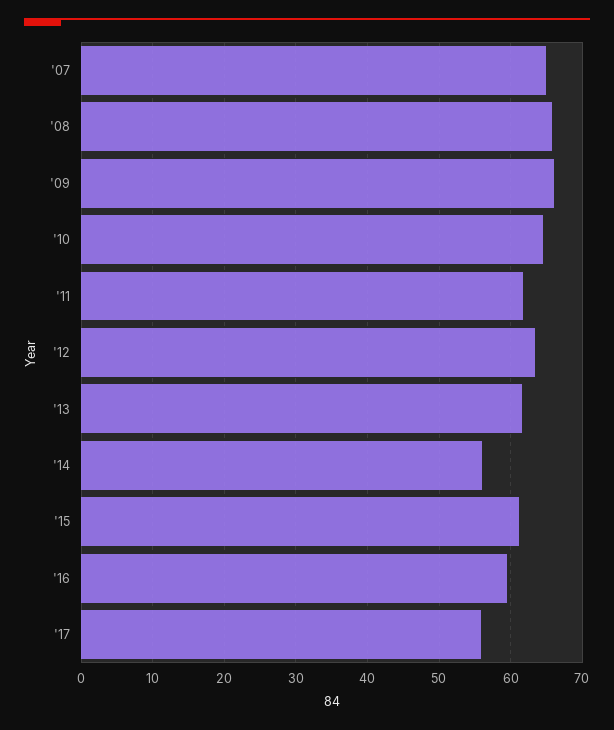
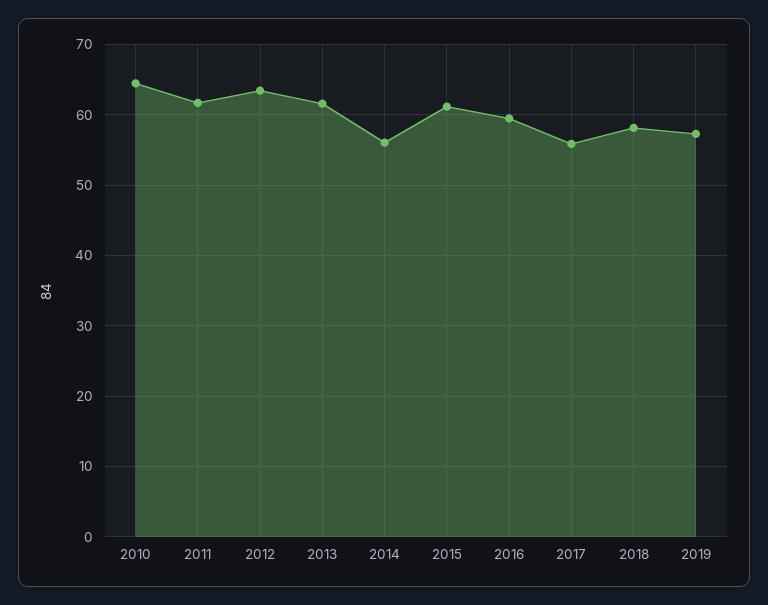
'07: 65 -> none
'08: 66 -> none
'09: 66 -> none
2018: none -> 58
2019: none -> 57

